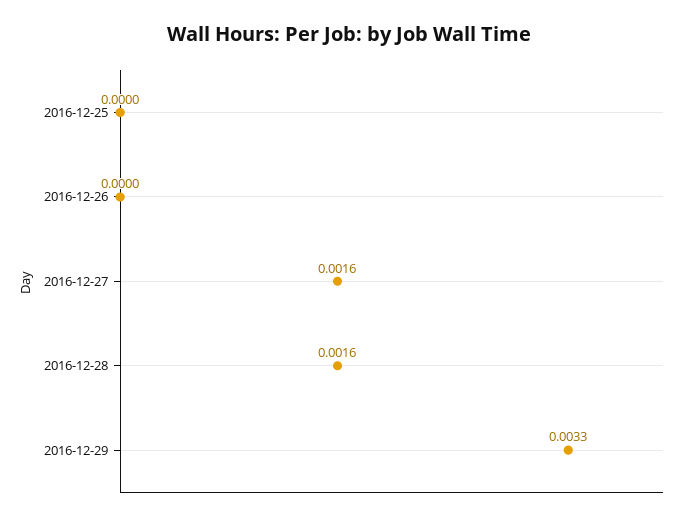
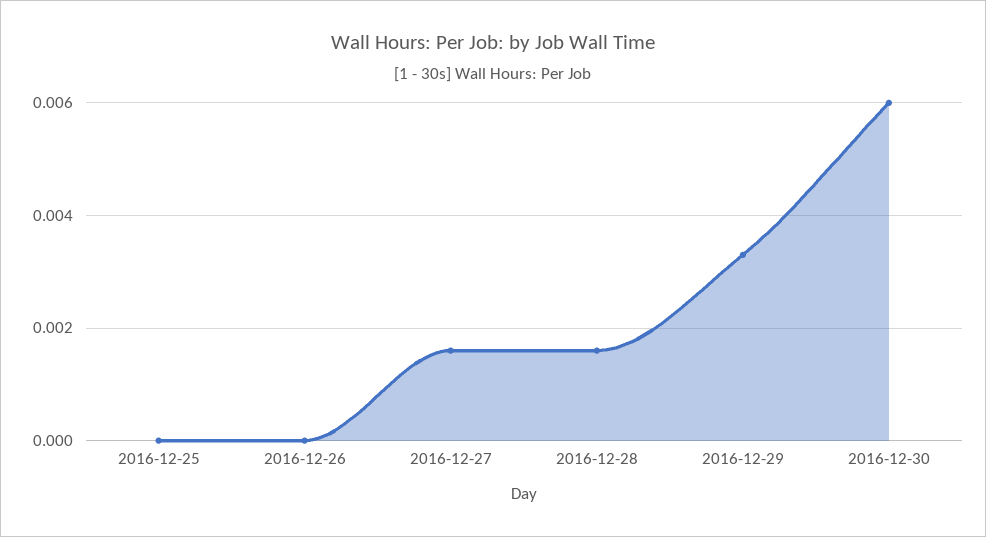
2016-12-30: none -> 0.006

